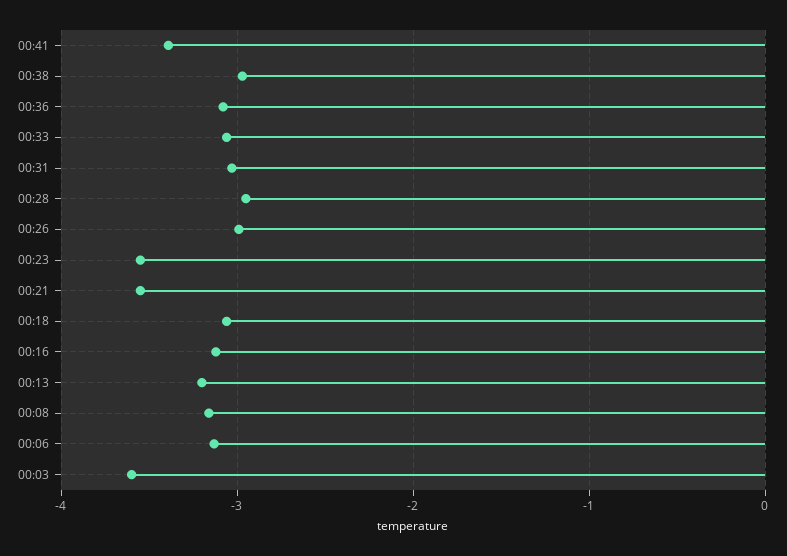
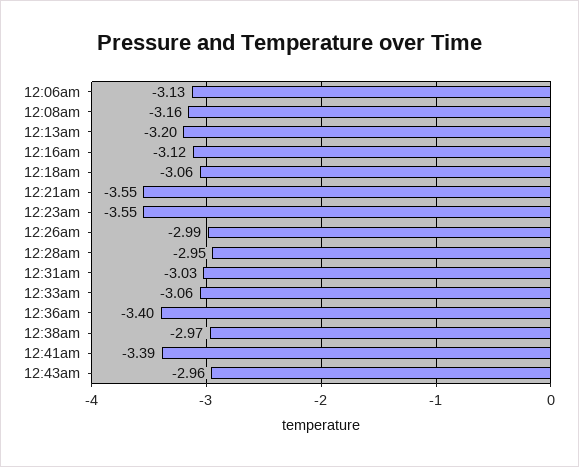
00:36: -3.1 -> -3.4
00:03: -3.6 -> none
12:43am: none -> -2.96

